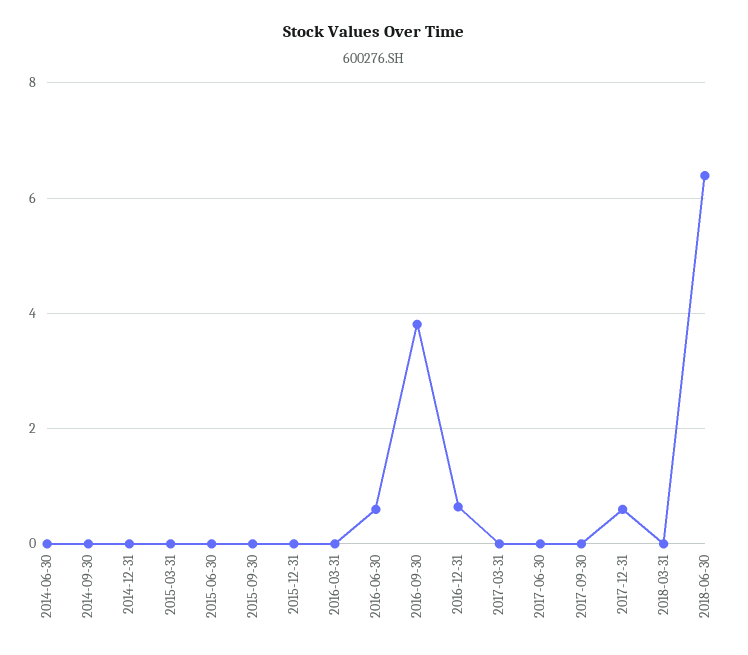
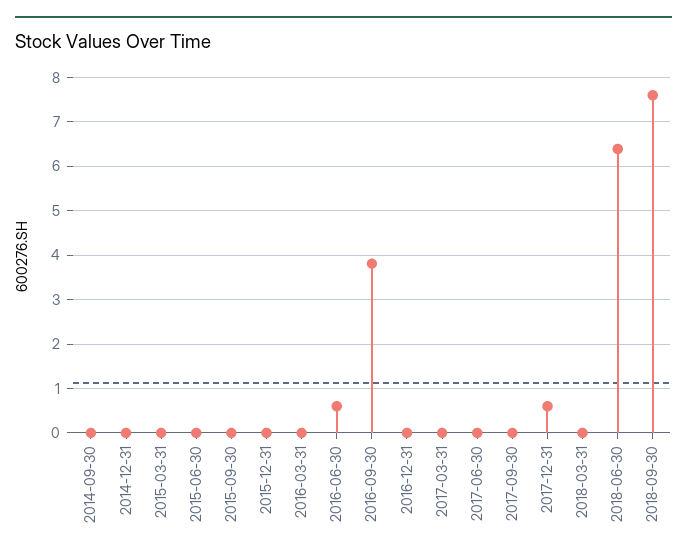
2014-06-30: 0 -> none
2016-12-31: 0.6 -> 0
2018-09-30: none -> 7.6

